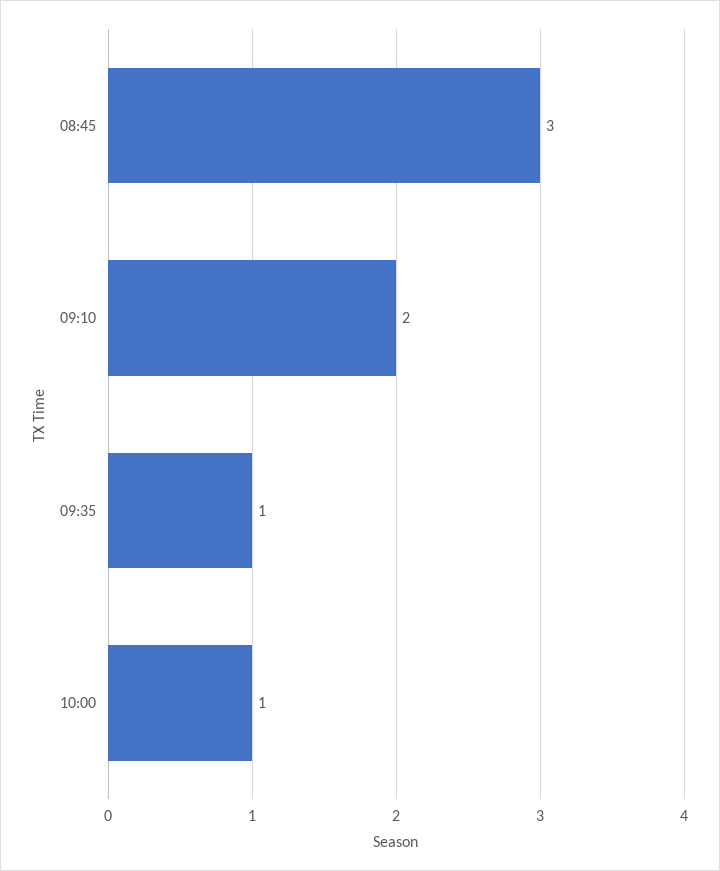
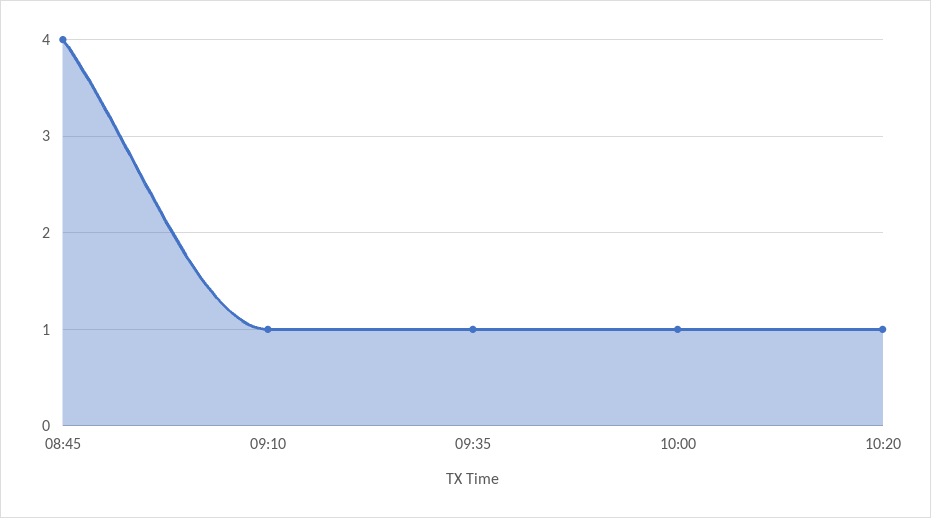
08:45: 3 -> 4
09:10: 2 -> 1
10:20: none -> 1

